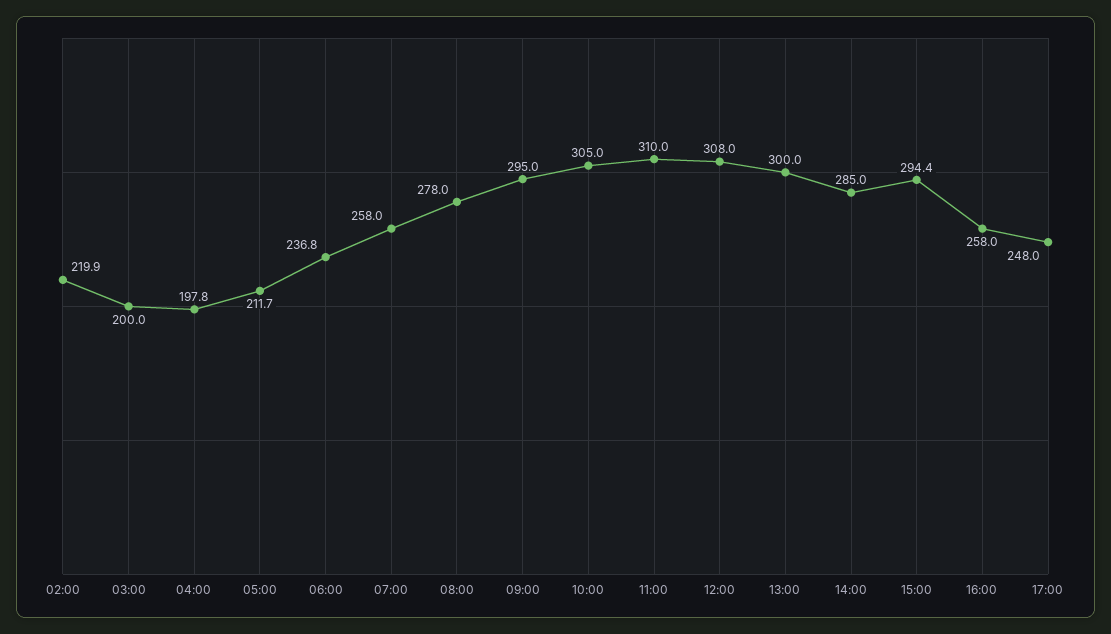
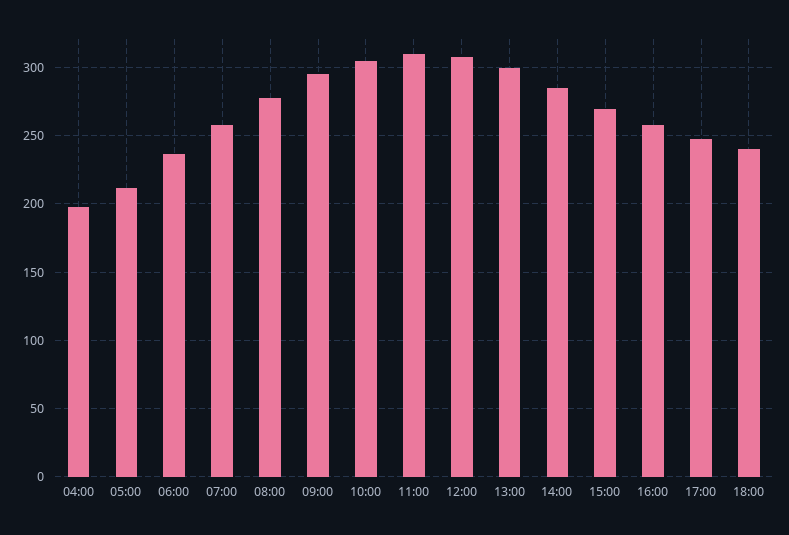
02:00: 219.9 -> none
03:00: 200 -> none
15:00: 294.4 -> 270
18:00: none -> 240

